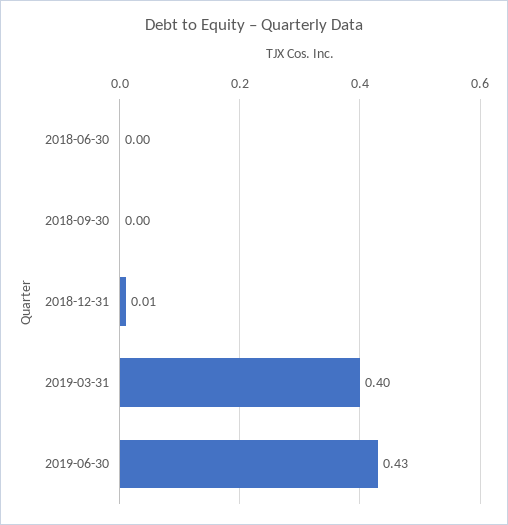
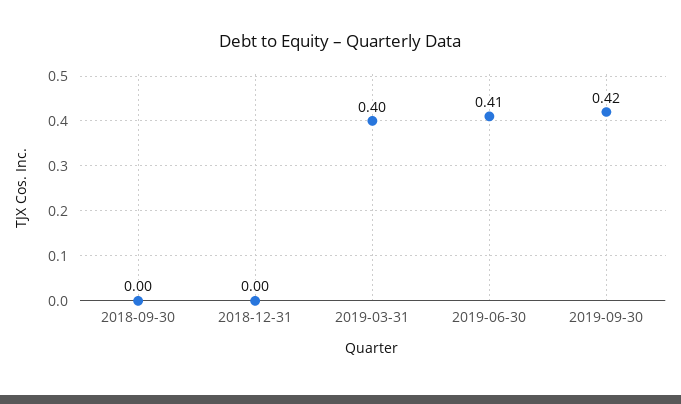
2018-06-30: 0 -> none
2018-12-31: 0.01 -> 0
2019-06-30: 0.43 -> 0.41
2019-09-30: none -> 0.42

